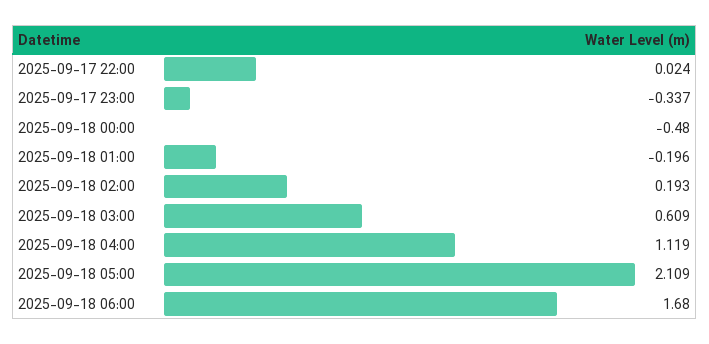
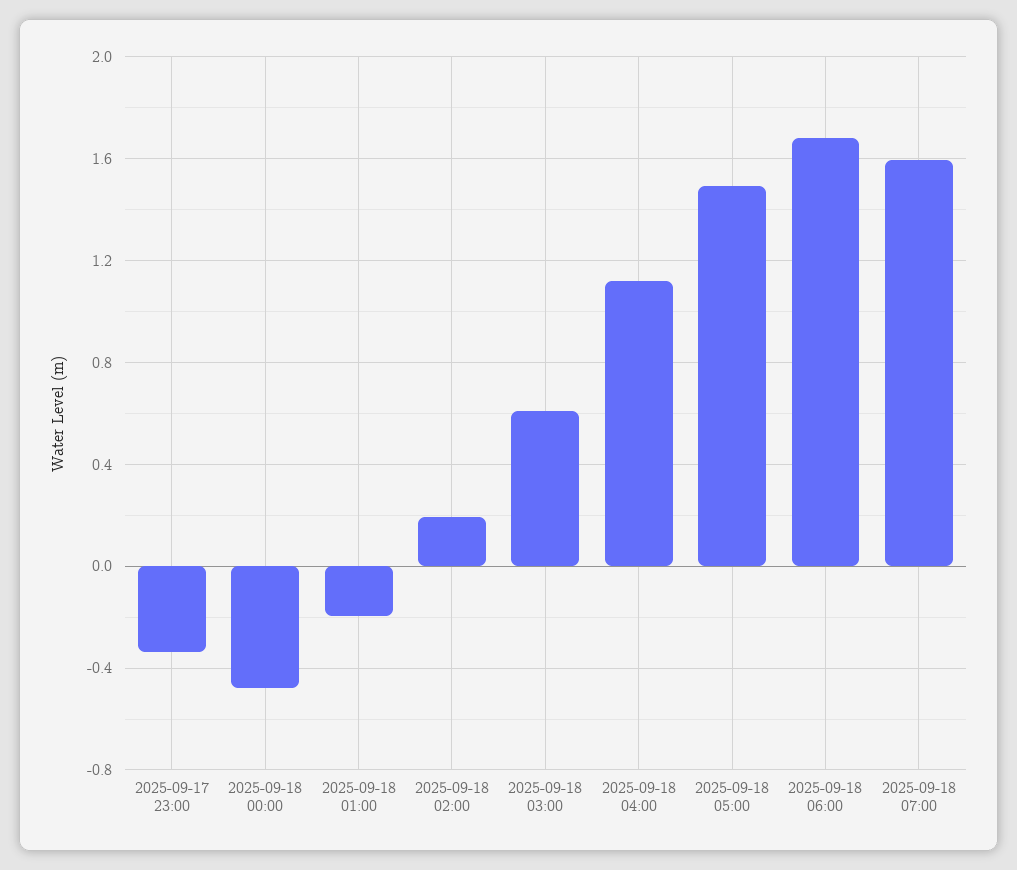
2025-09-17 22:00: 0.024 -> none
2025-09-18 05:00: 2.109 -> 1.5
2025-09-18 07:00: none -> 1.6

